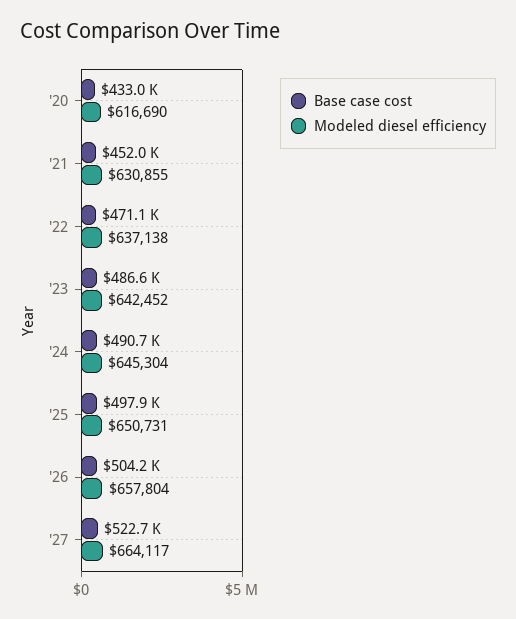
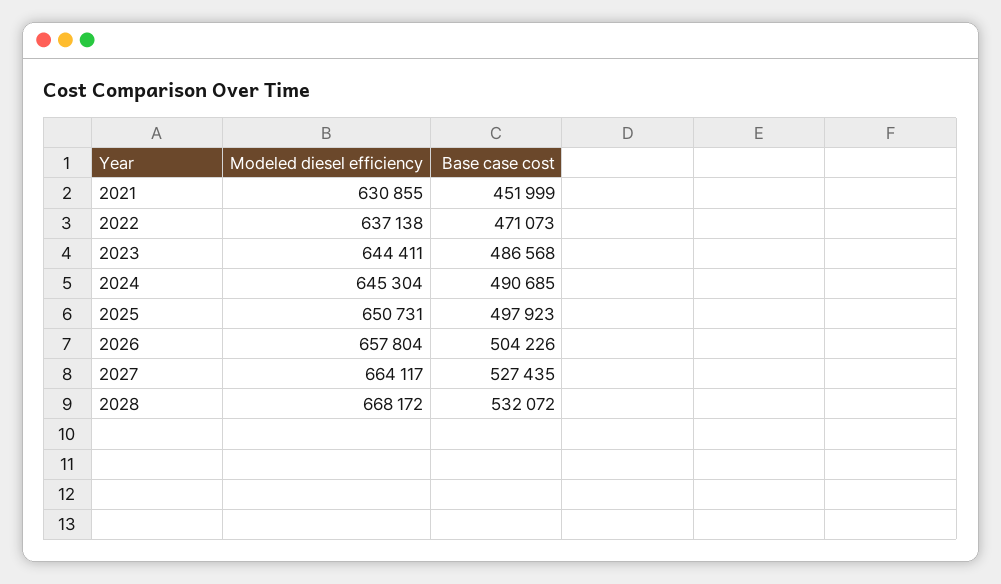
Base case cost, '20: 433000 -> none
Modeled diesel efficiency, '20: 616690 -> none
Modeled diesel efficiency, '23: 642452 -> 644411
Base case cost, '27: 522700 -> 527435
Modeled diesel efficiency, 2028: none -> 668172
Base case cost, 2028: none -> 532072

